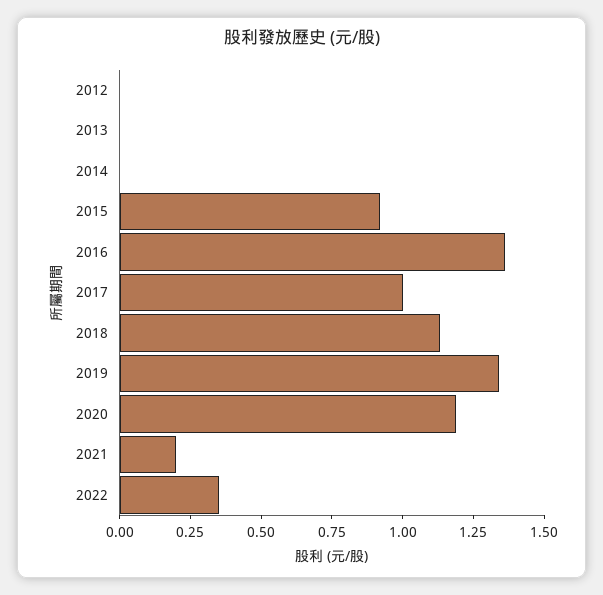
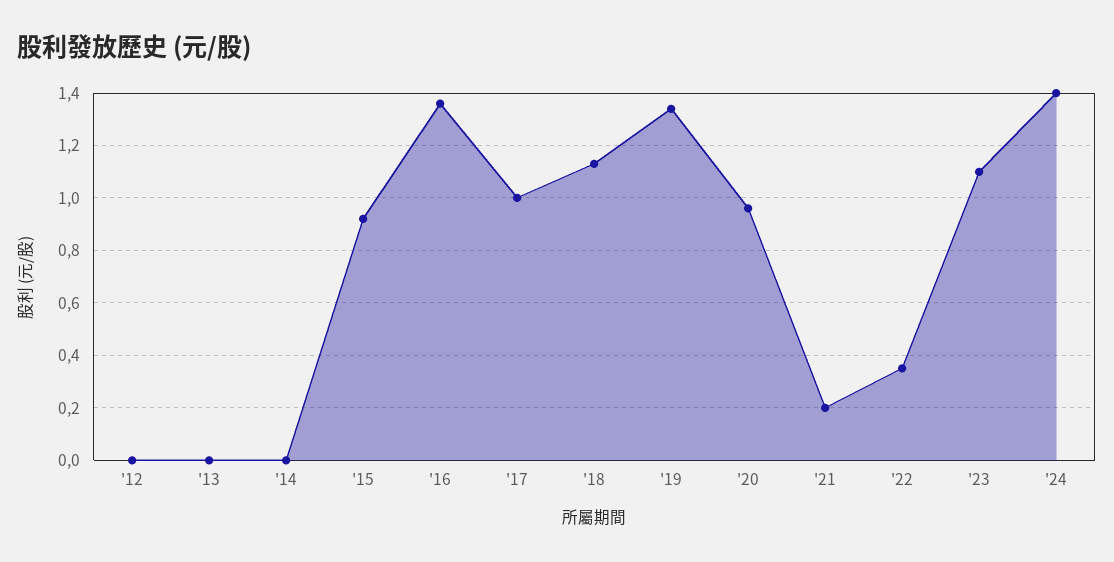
2020: 1.2 -> 0.95
'23: none -> 1.1
'24: none -> 1.4

